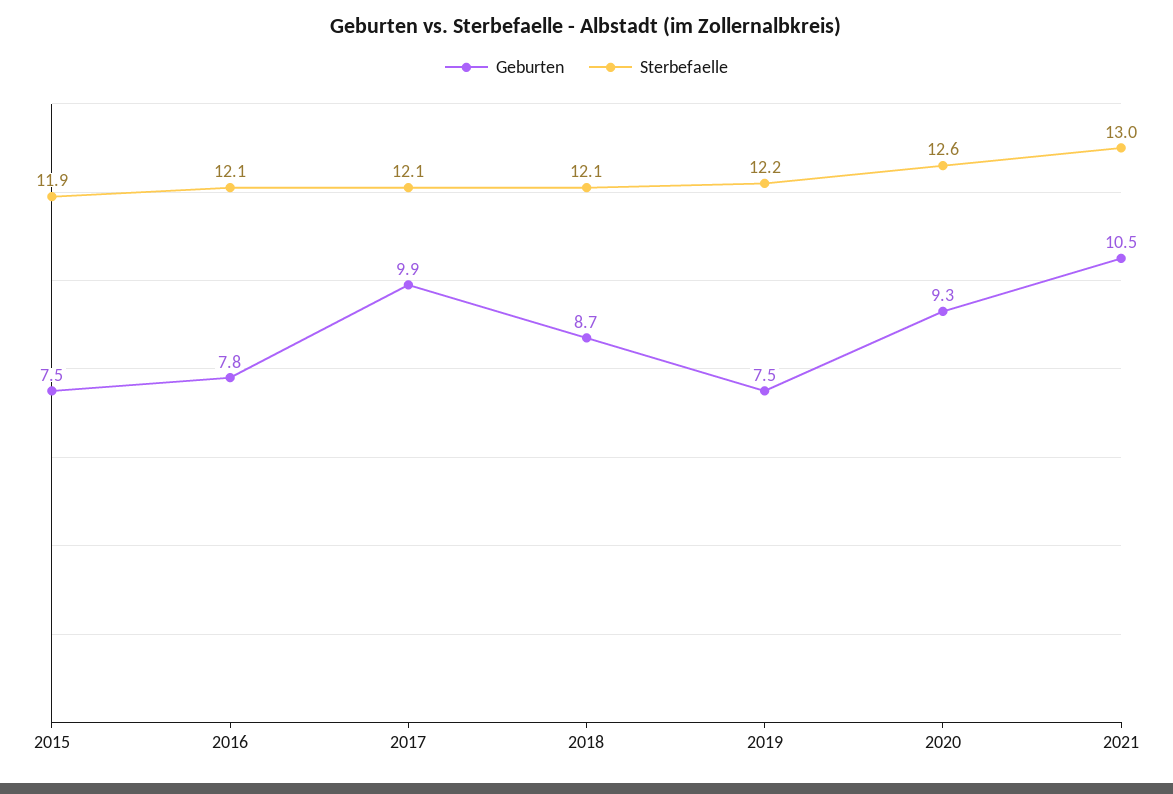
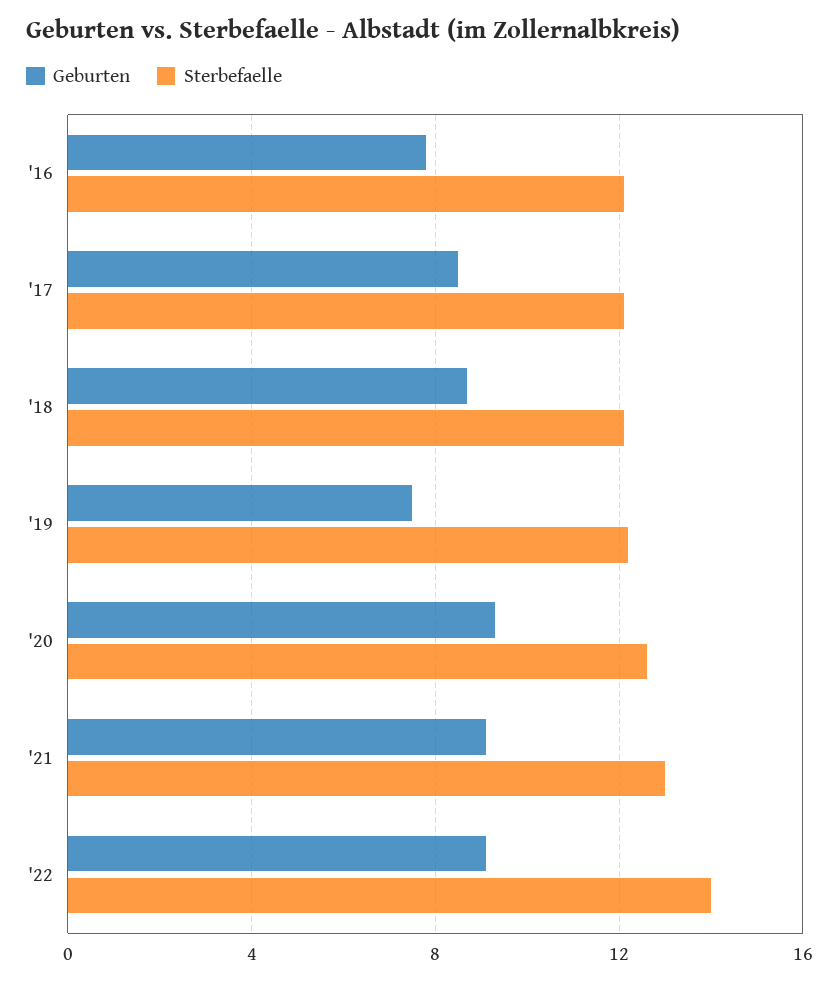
Geburten, 2015: 7.5 -> none
Sterbefaelle, 2015: 11.9 -> none
Geburten, 2017: 9.9 -> 8.5
Geburten, 2021: 10.5 -> 9
Geburten, '22: none -> 9
Sterbefaelle, '22: none -> 14

